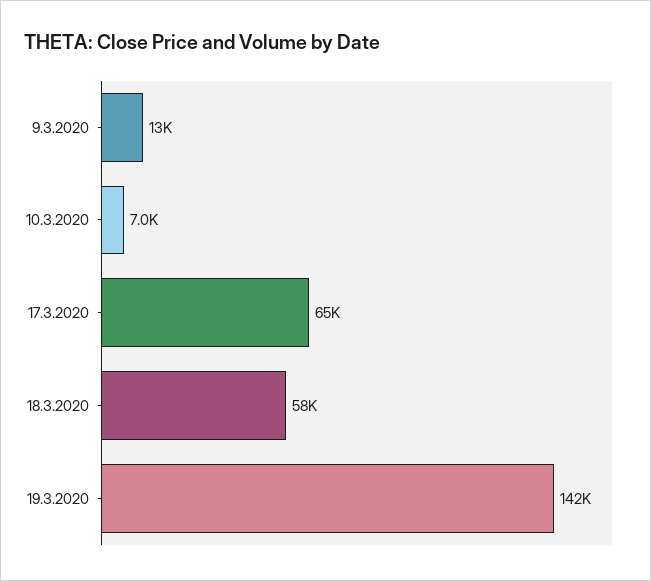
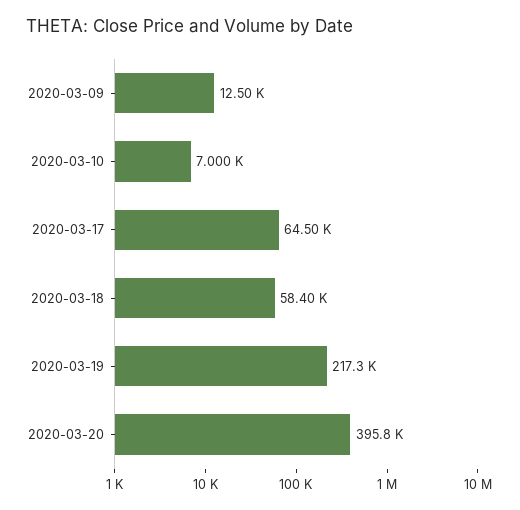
19.3.2020: 142000 -> 217300
2020-03-20: none -> 395800

